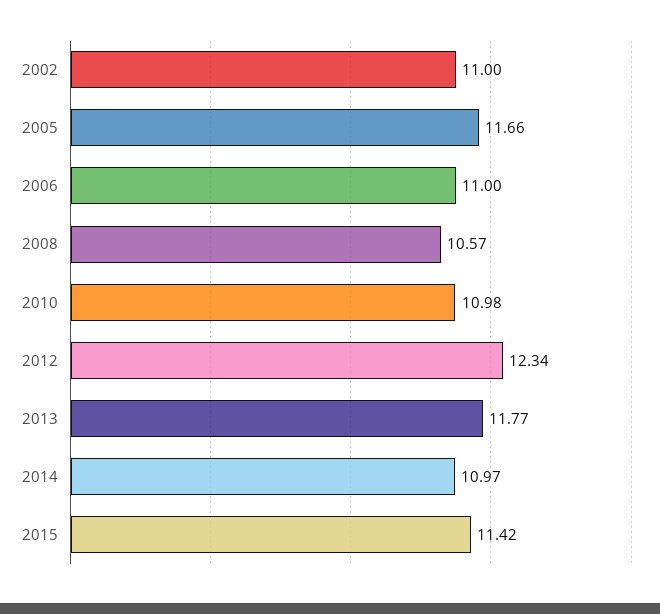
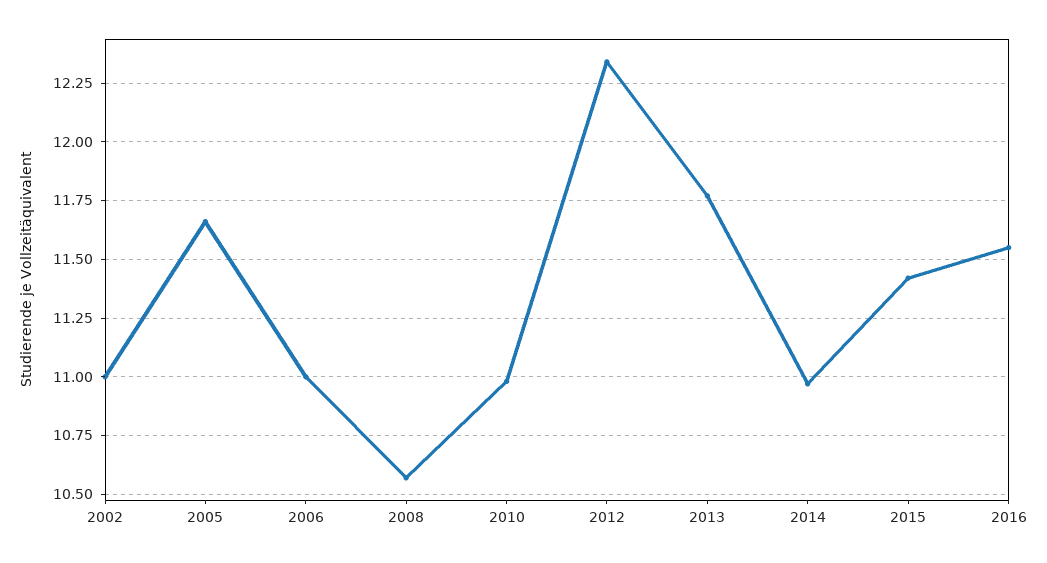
2016: none -> 11.55

